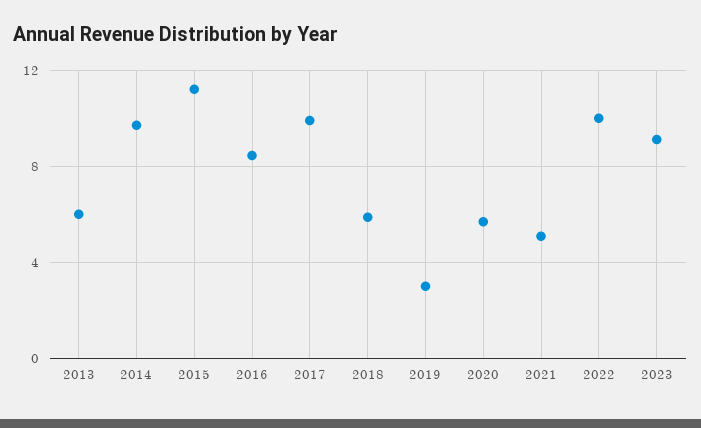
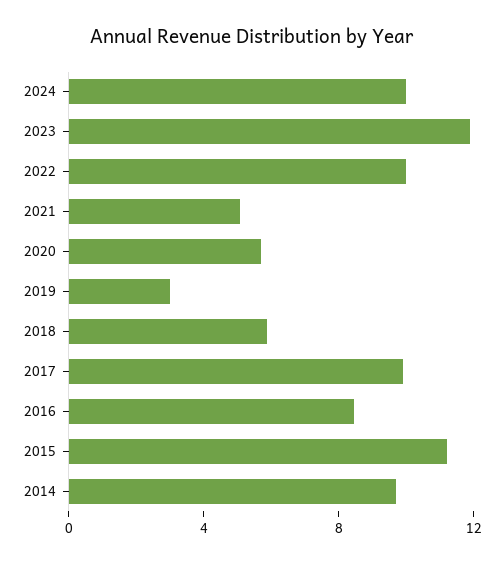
2013: 6 -> none
2023: 9 -> 12
2024: none -> 10

